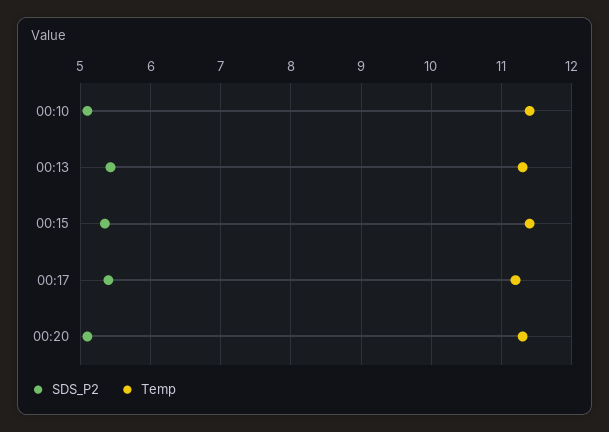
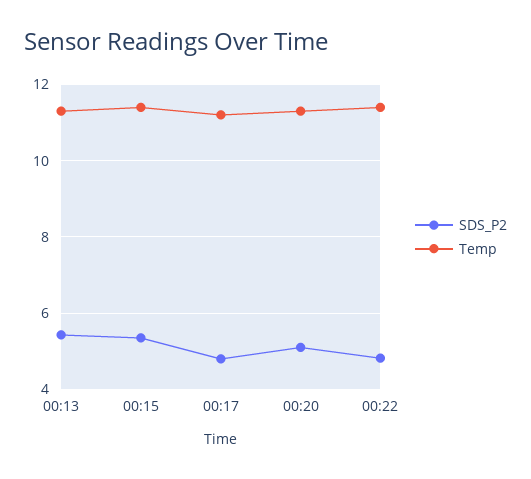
SDS_P2, 00:10: 5.1 -> none
Temp, 00:10: 11.4 -> none
SDS_P2, 00:17: 5.4 -> 4.8
SDS_P2, 00:22: none -> 4.8
Temp, 00:22: none -> 11.4

